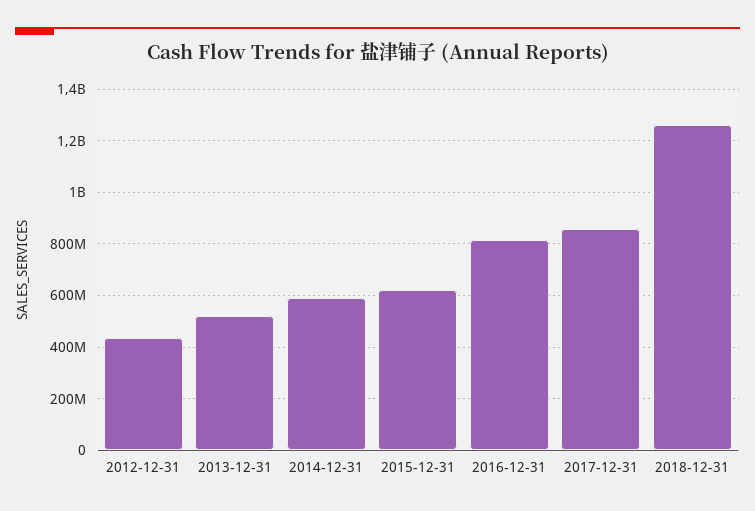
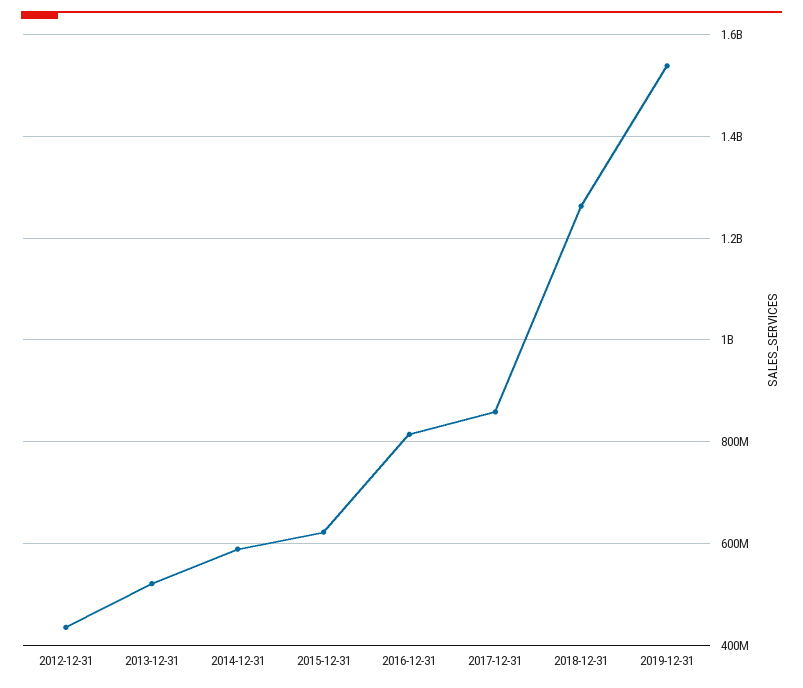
2019-12-31: none -> 1540000000

